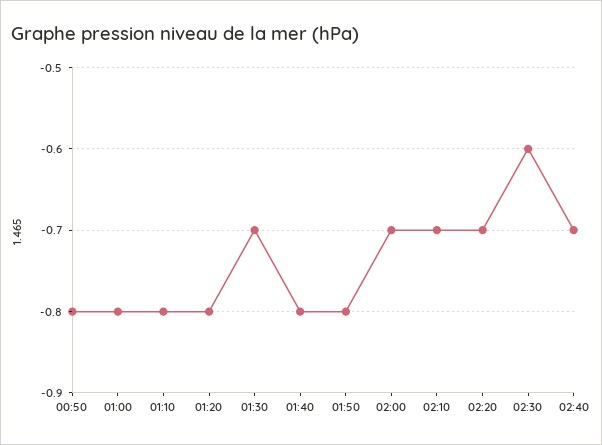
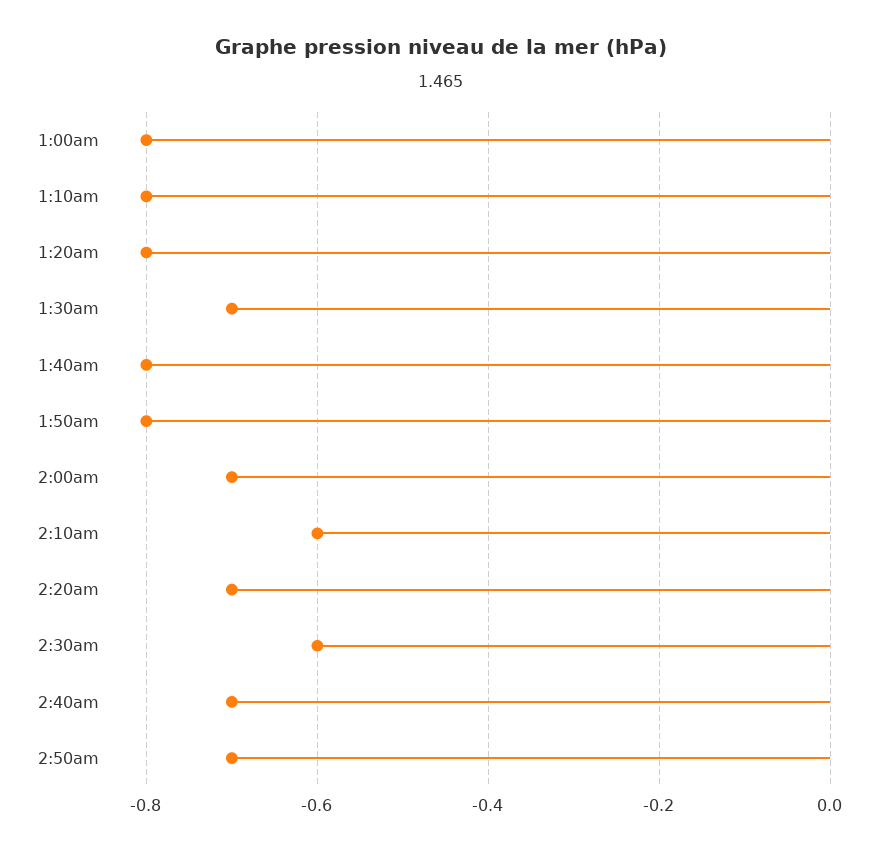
00:50: -0.8 -> none
02:10: -0.7 -> -0.6
2:50am: none -> -0.7

